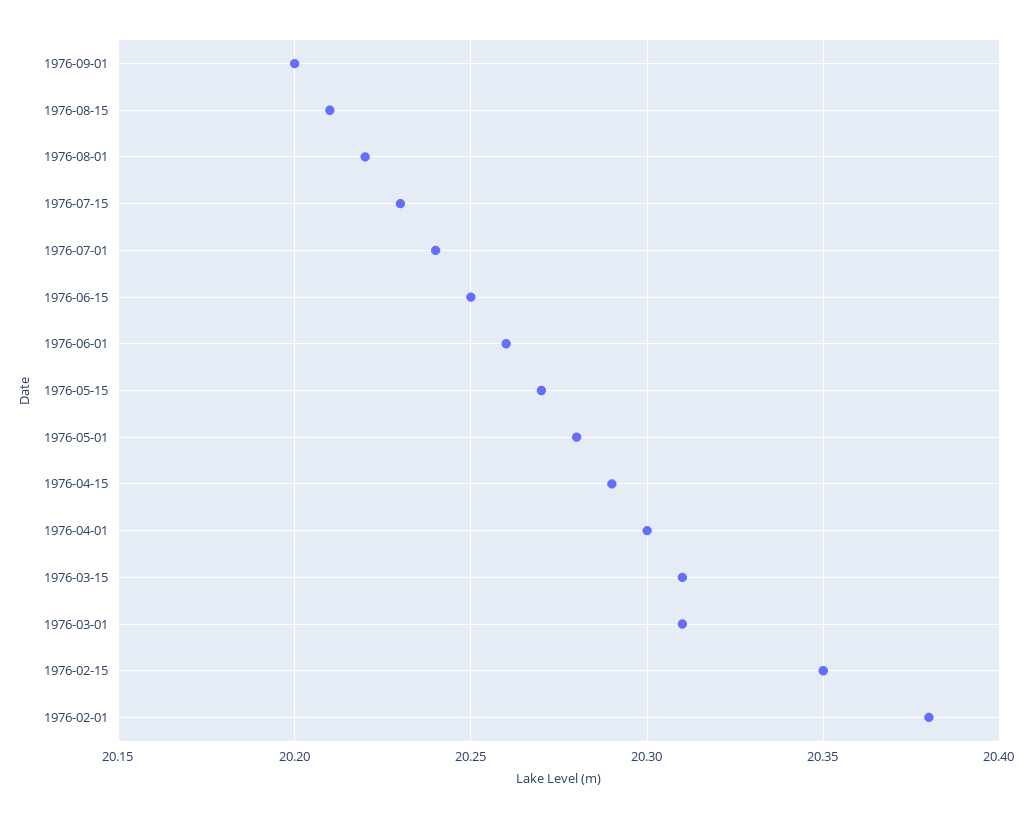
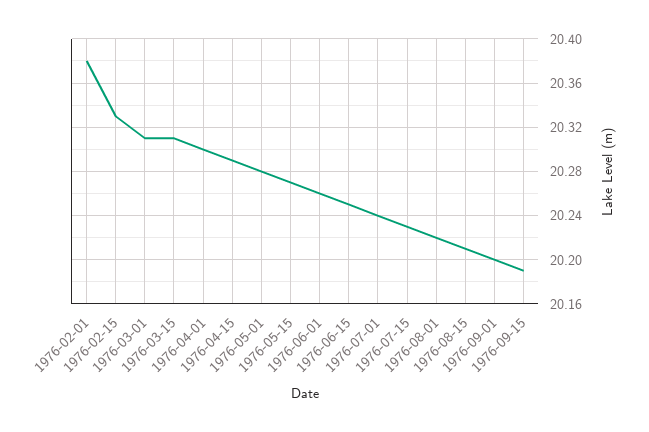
1976-02-15: 20.35 -> 20.33
1976-09-15: none -> 20.19

